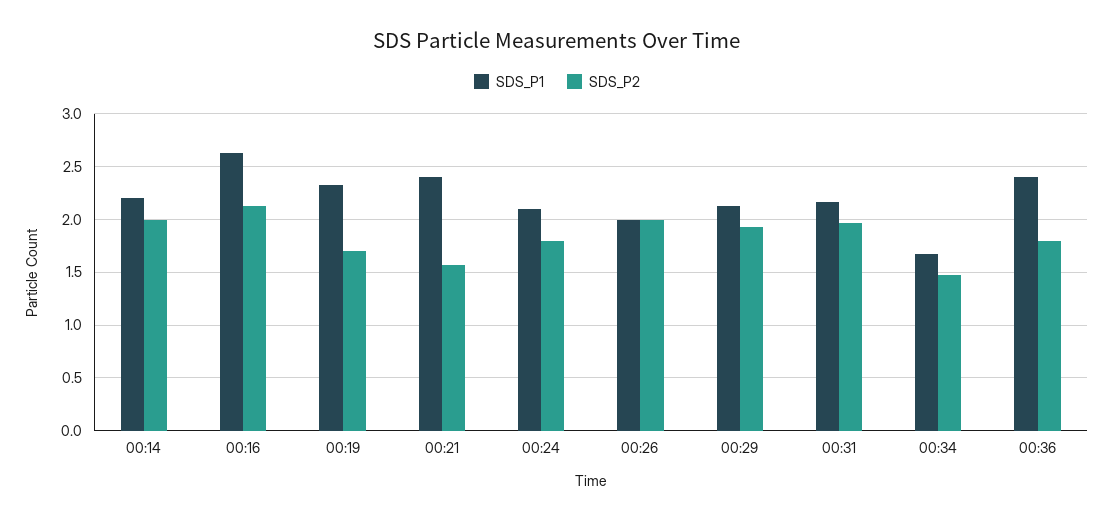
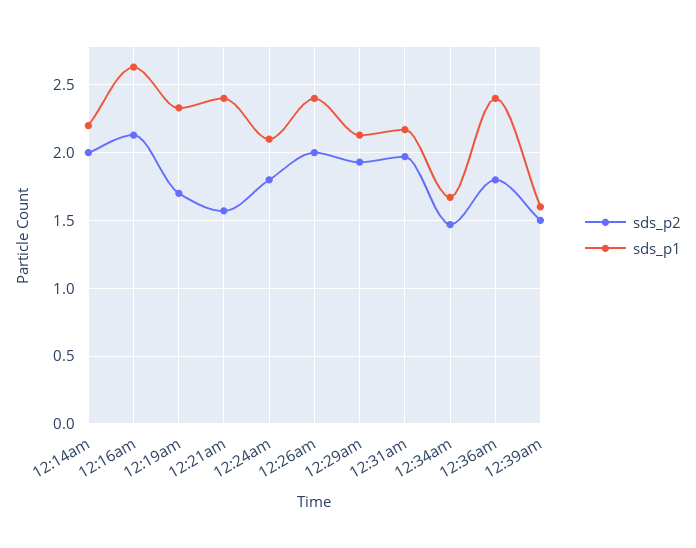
SDS_P1, 00:26: 2 -> 2.4
SDS_P2, 12:39am: none -> 1.5
SDS_P1, 12:39am: none -> 1.6

